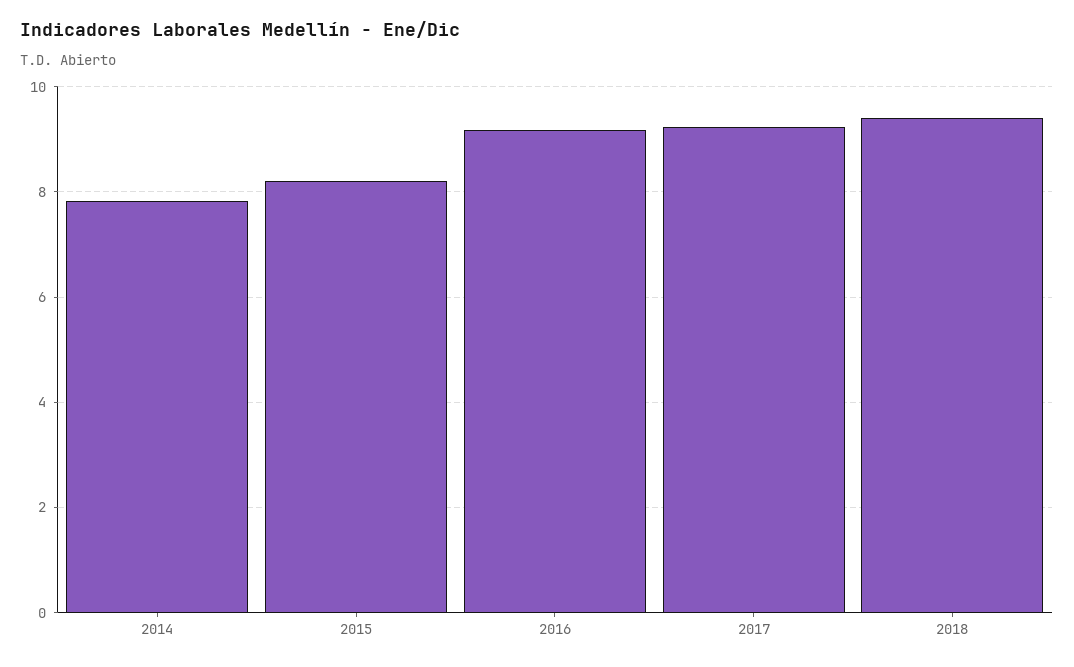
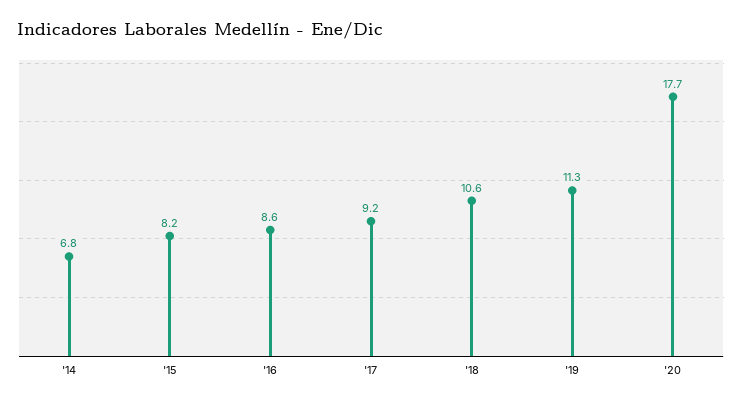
2014: 7.8 -> 6.8
2016: 9.2 -> 8.6
2018: 9.4 -> 10.6
'19: none -> 11.3
'20: none -> 17.7

